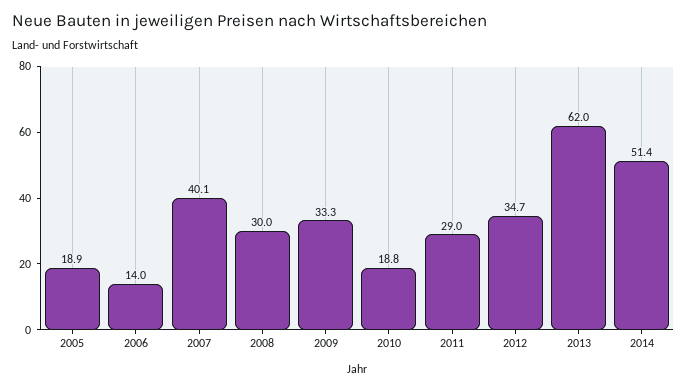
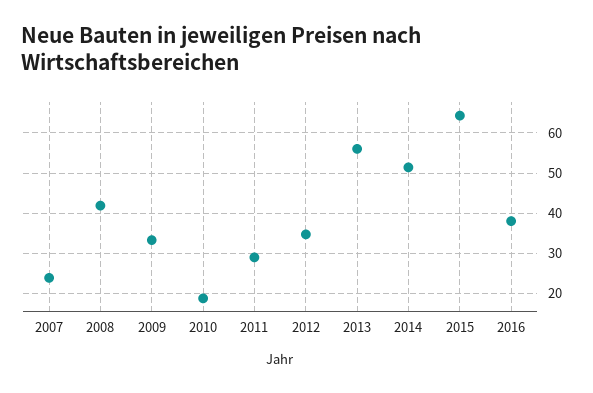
2005: 18.9 -> none
2006: 14 -> none
2007: 40.1 -> 24
2008: 30 -> 42
2013: 62 -> 56
2015: none -> 64
2016: none -> 38

